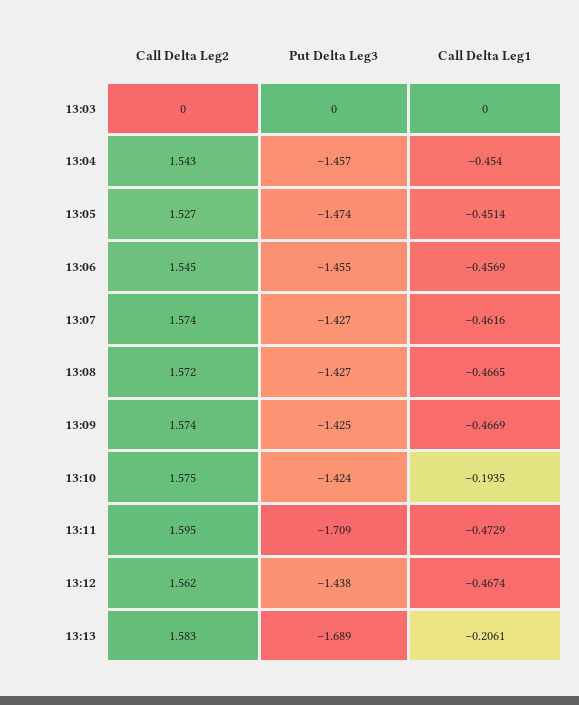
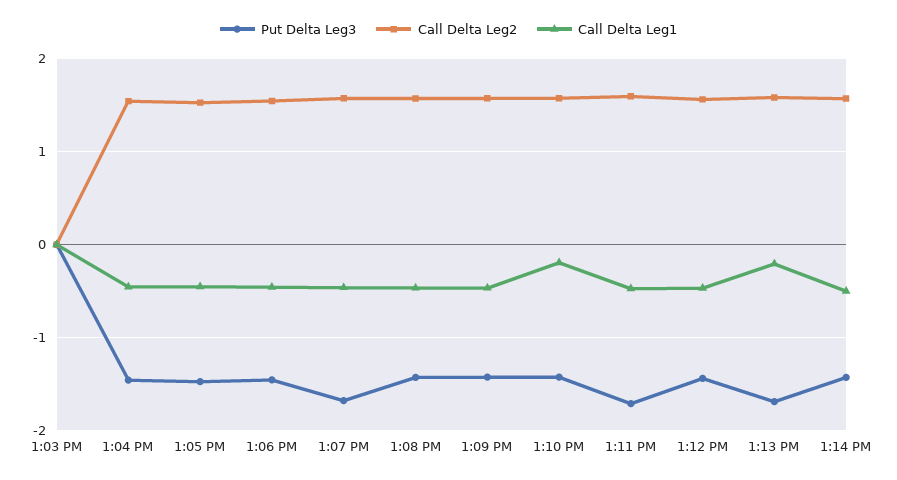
Put Delta Leg3, 13:07: -1.427 -> -1.7
Put Delta Leg3, 1:14 PM: none -> -1.4
Call Delta Leg2, 1:14 PM: none -> 1.6
Call Delta Leg1, 1:14 PM: none -> -0.5

